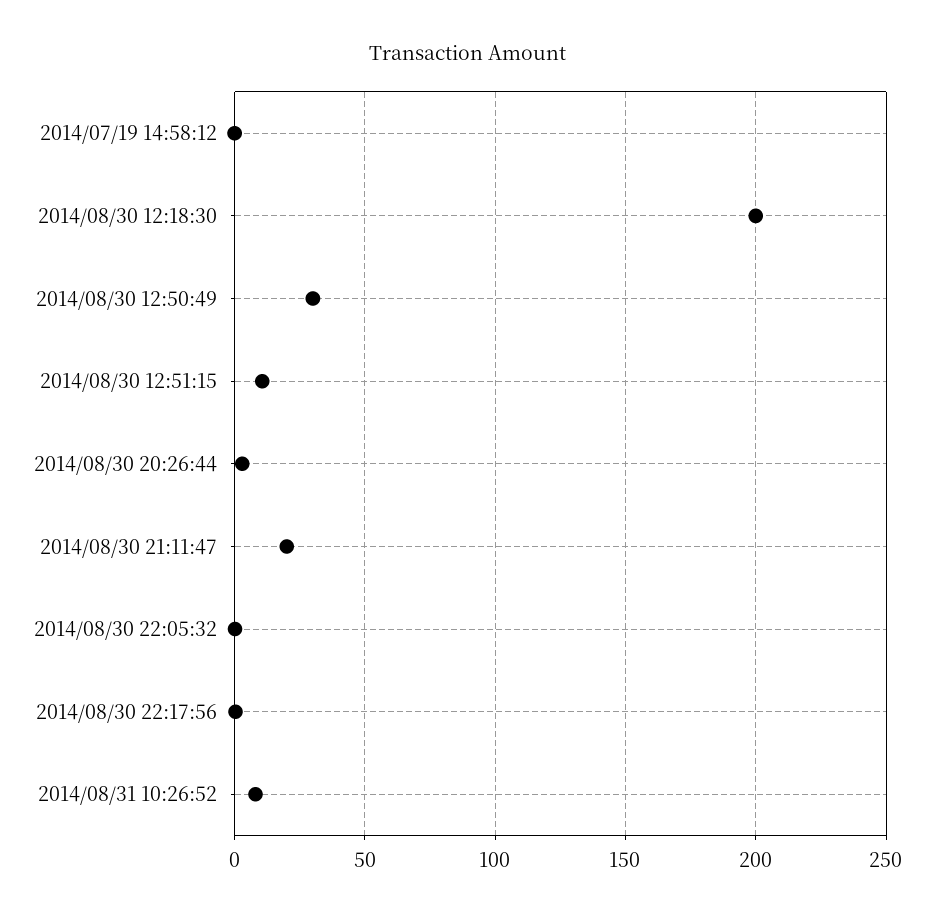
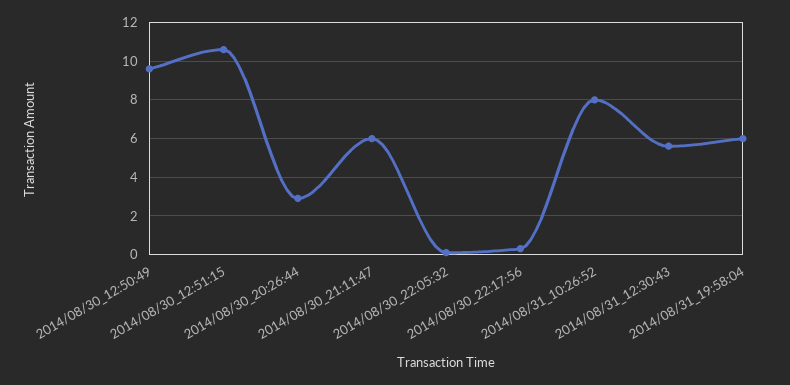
2014/07/19 14:58:12: 0 -> none
2014/08/30 12:18:30: 200 -> none
2014/08/30 12:50:49: 30 -> 9.5
2014/08/30 21:11:47: 20 -> 6
2014/08/31_12:30:43: none -> 5.5
2014/08/31_19:58:04: none -> 6

